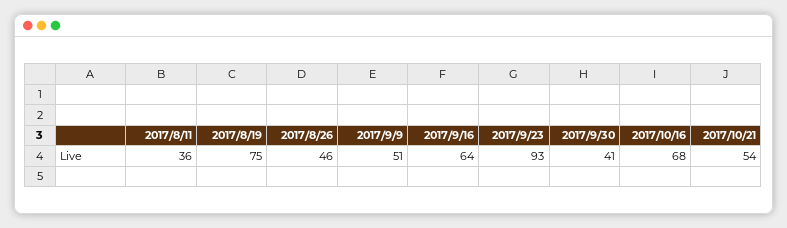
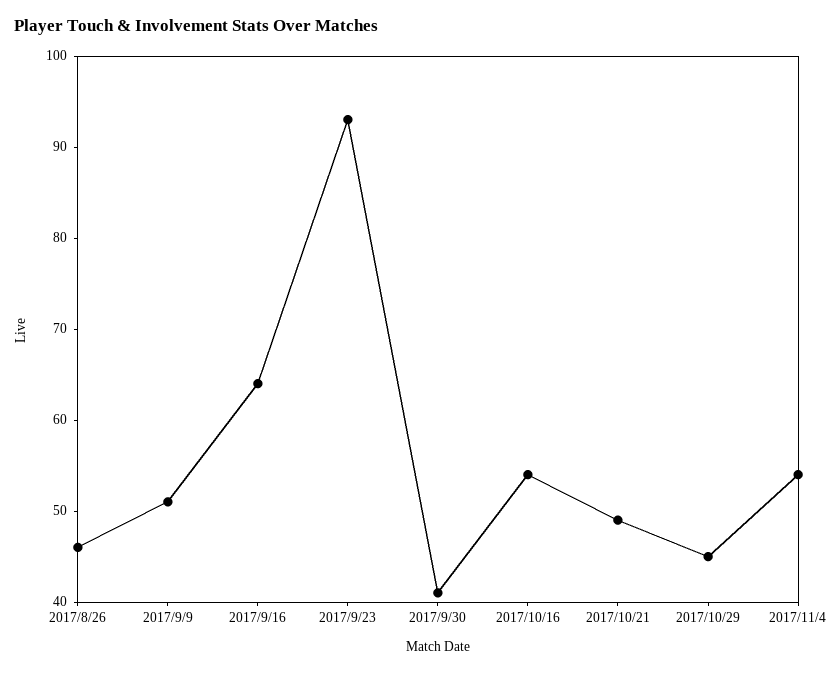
2017/8/11: 36 -> none
2017/8/19: 75 -> none
2017/10/16: 68 -> 54
2017/10/21: 54 -> 49
2017/10/29: none -> 45
2017/11/4: none -> 54

